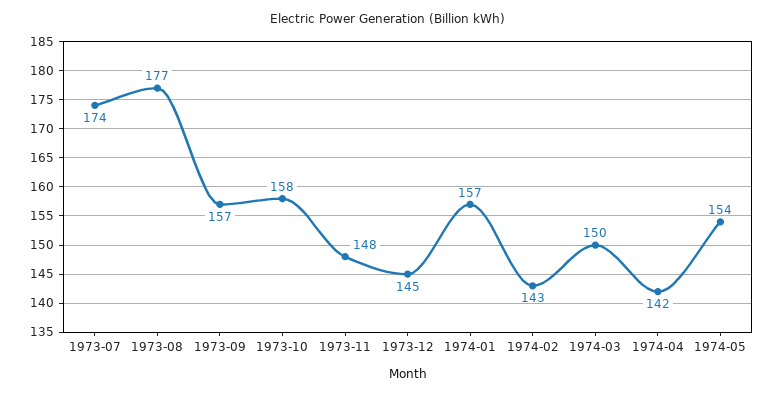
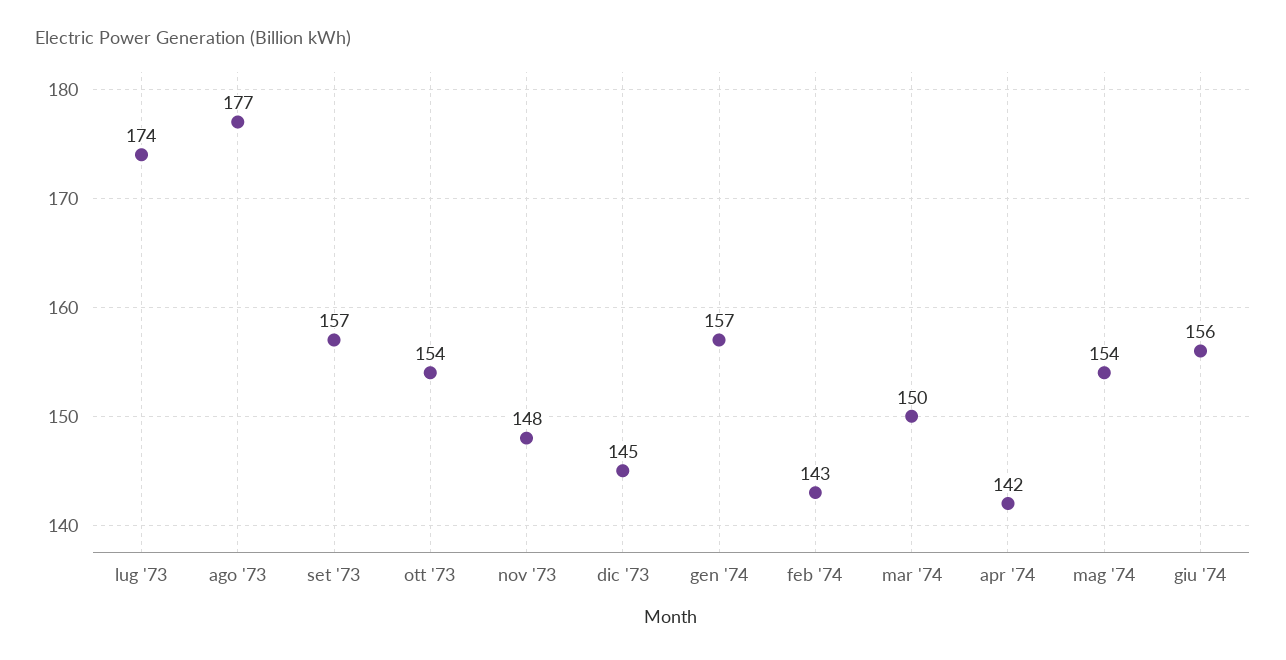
1973-10: 158 -> 154
giu '74: none -> 156

